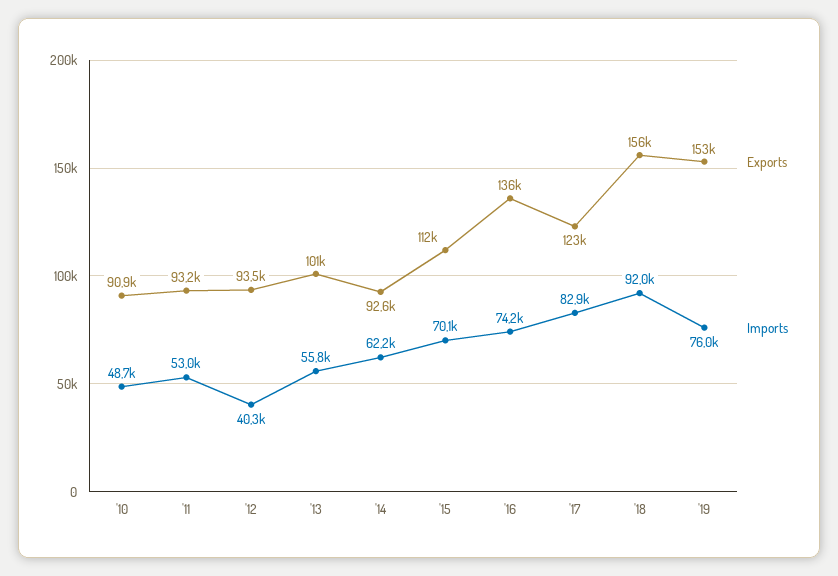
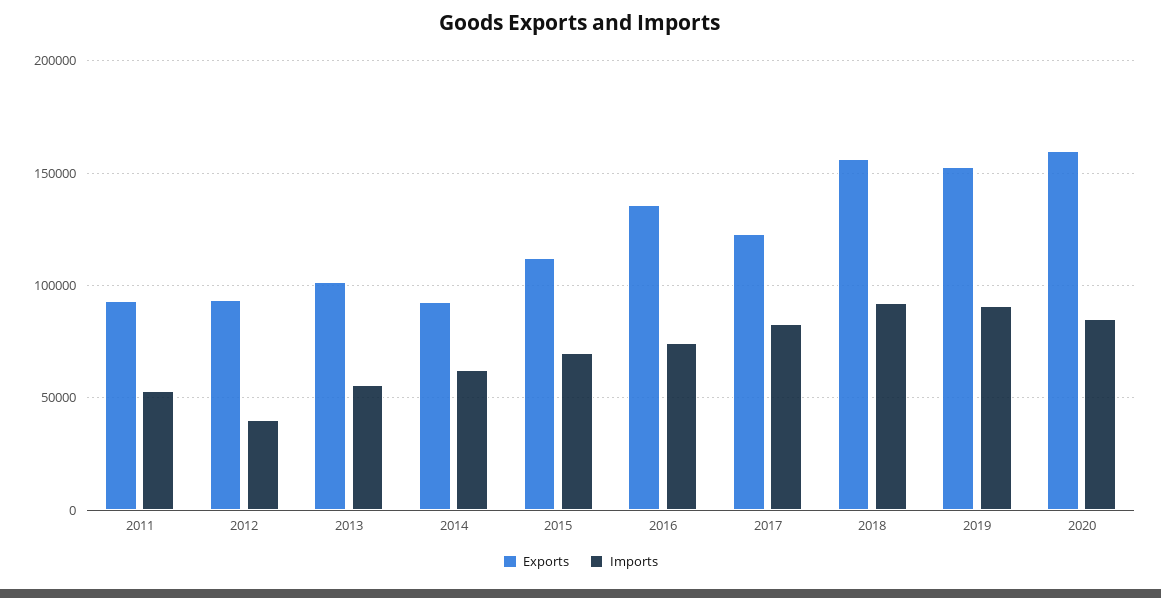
Exports, '10: 90900 -> none
Imports, '10: 48700 -> none
Imports, '19: 76000 -> 90000
Exports, 2020: none -> 160000
Imports, 2020: none -> 85000

